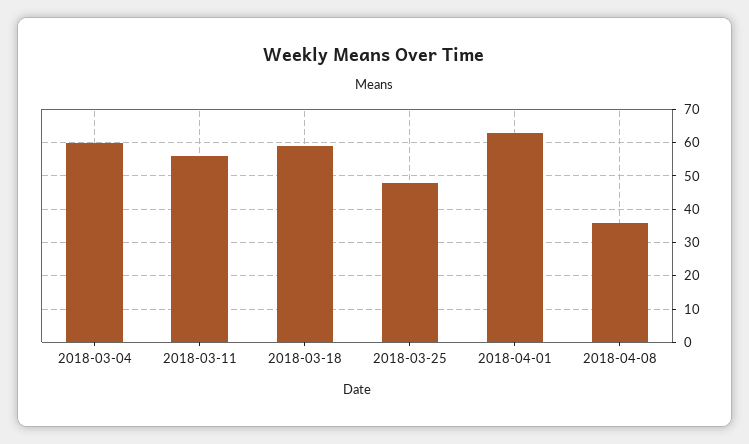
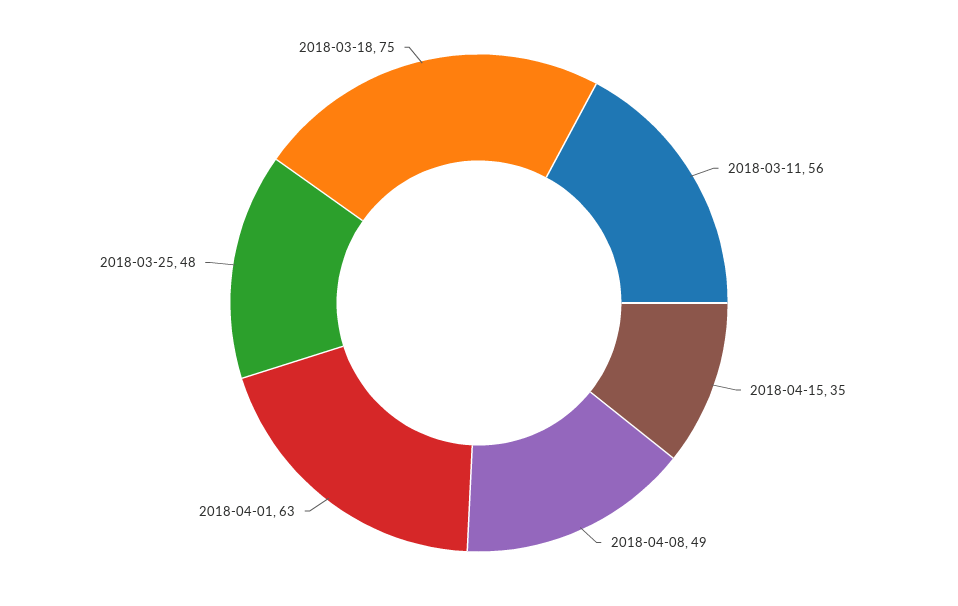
2018-03-04: 60 -> none
2018-03-18: 60 -> 75
2018-04-08: 35 -> 49
2018-04-15: none -> 35

